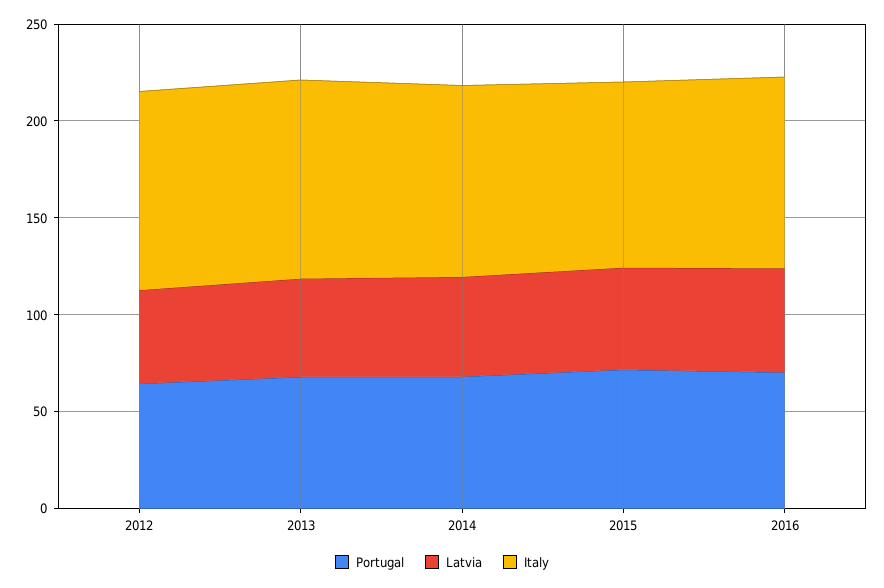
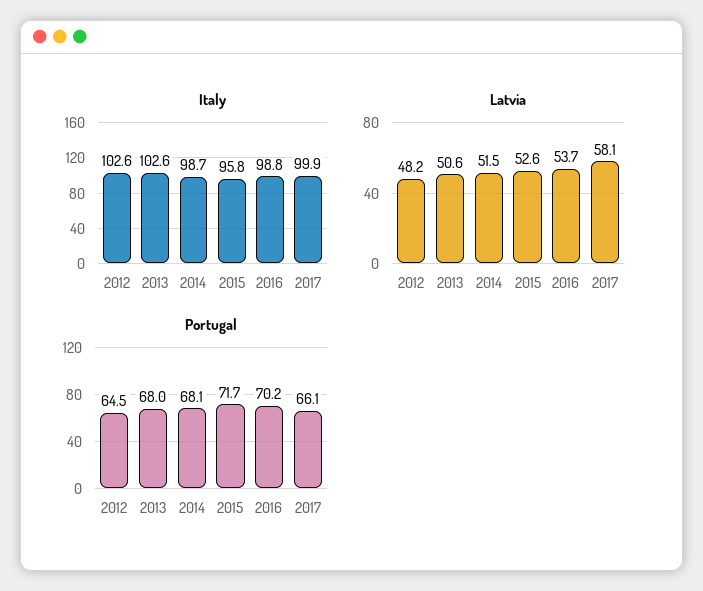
Italy, 2017: none -> 99.9
Latvia, 2017: none -> 58.1
Portugal, 2017: none -> 66.1

